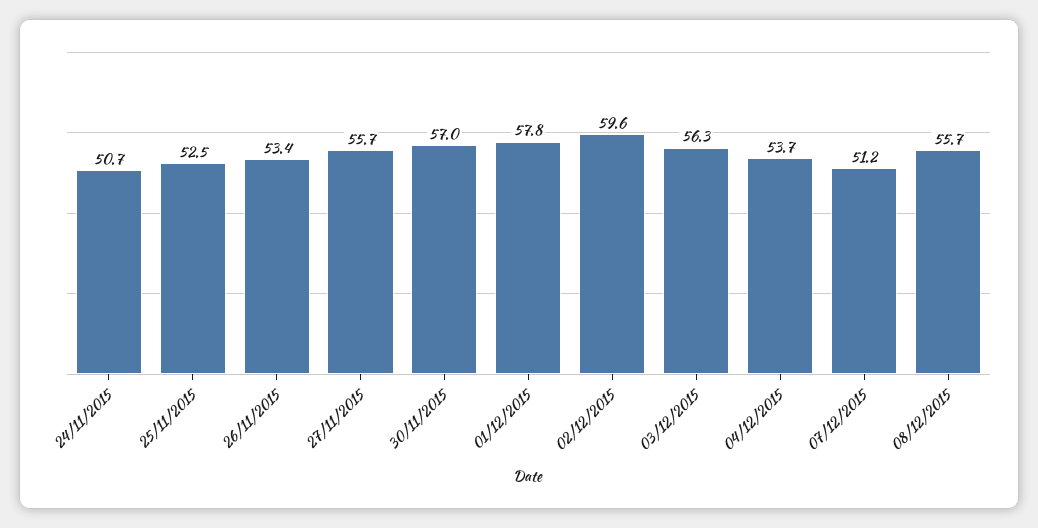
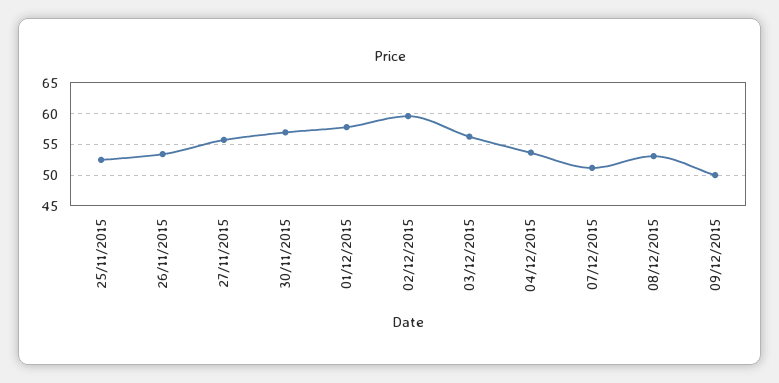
24/11/2015: 50.7 -> none
08/12/2015: 55.7 -> 53
09/12/2015: none -> 50

